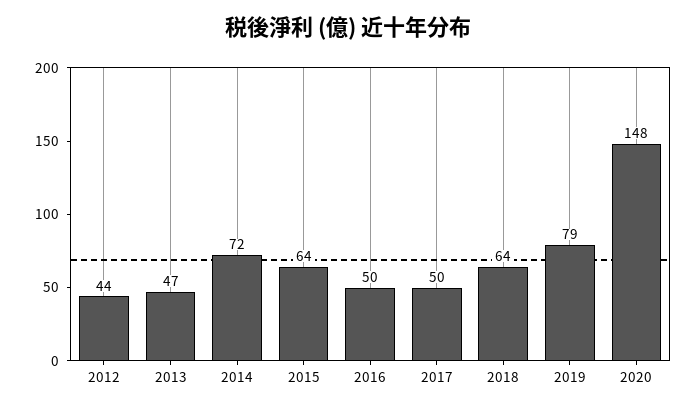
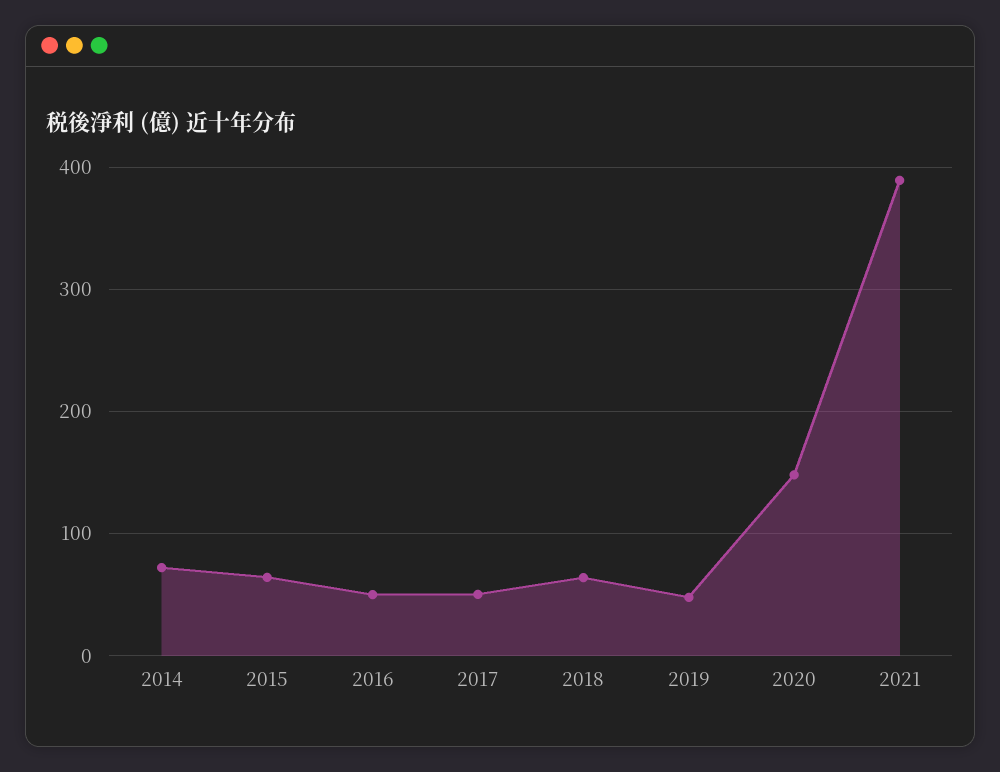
2012: 44 -> none
2013: 47 -> none
2019: 79 -> 50
2021: none -> 390

